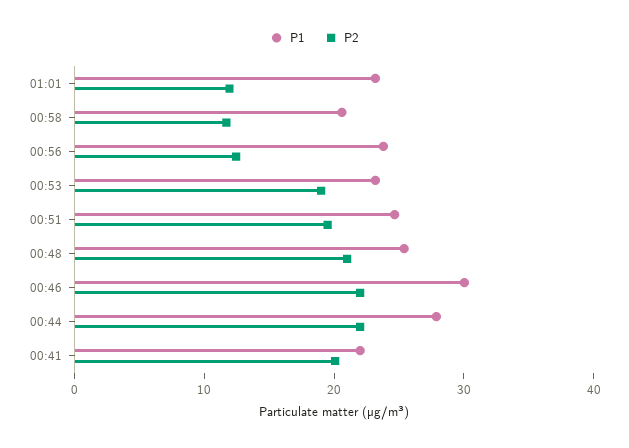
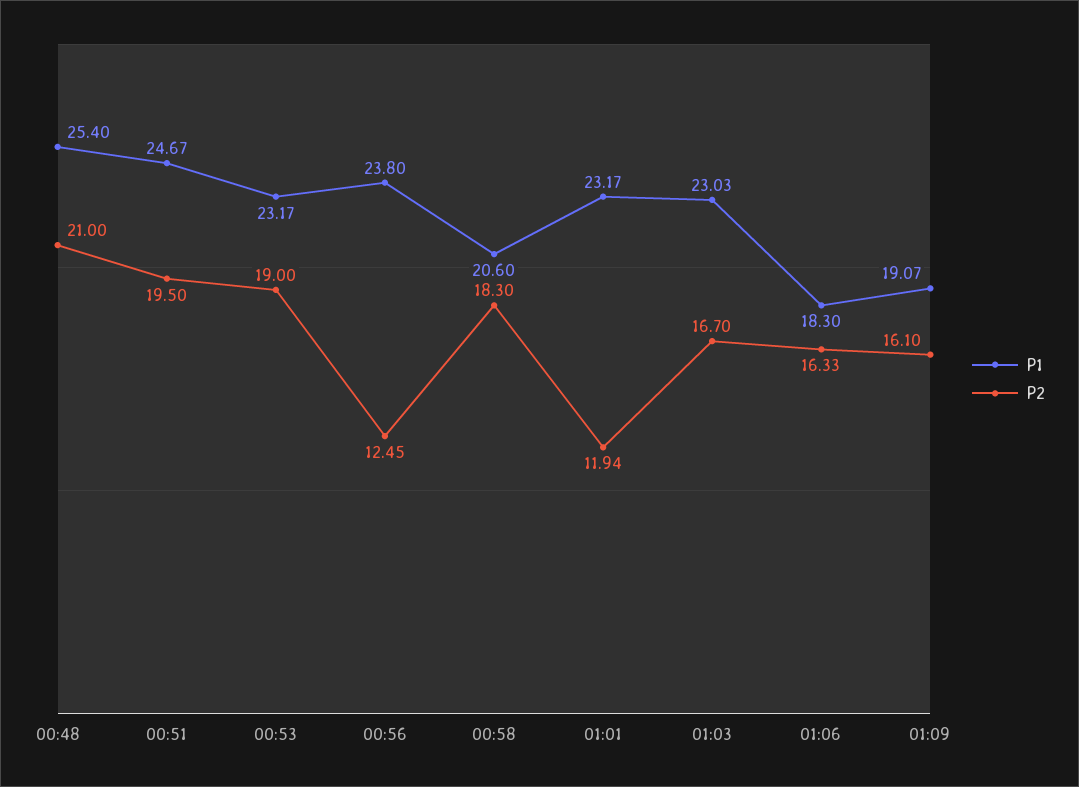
P2, 00:58: 12 -> 18.3
P1, 00:46: 30 -> none
P2, 00:46: 22 -> none
P1, 00:44: 28 -> none
P2, 00:44: 22 -> none
P1, 00:41: 22 -> none
P2, 00:41: 20 -> none
P1, 01:03: none -> 23.03
P2, 01:03: none -> 16.7
P1, 01:06: none -> 18.3
P2, 01:06: none -> 16.33
P1, 01:09: none -> 19.07
P2, 01:09: none -> 16.1

